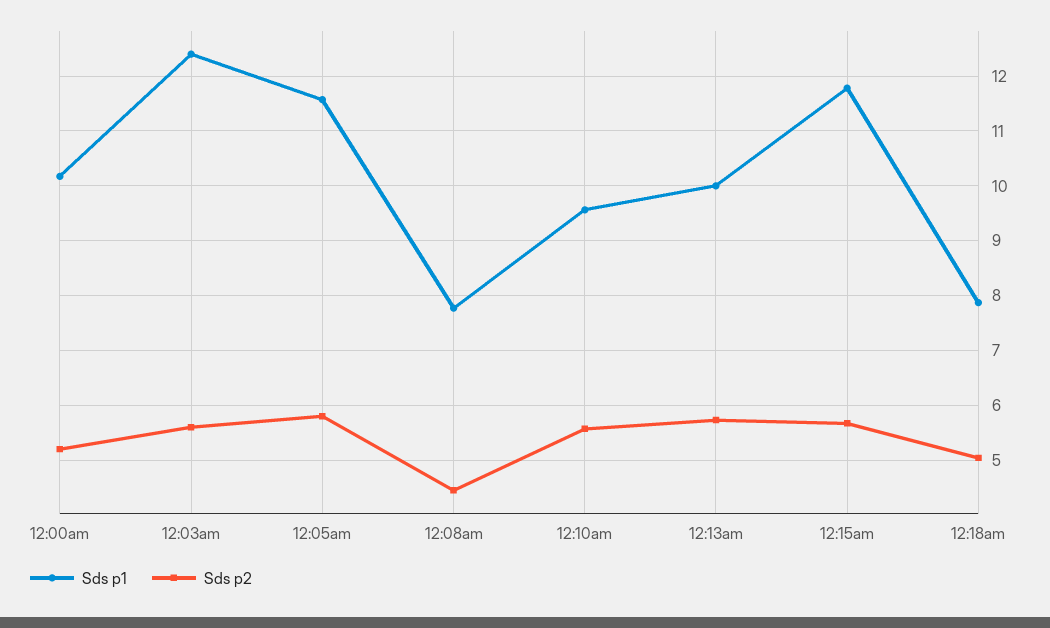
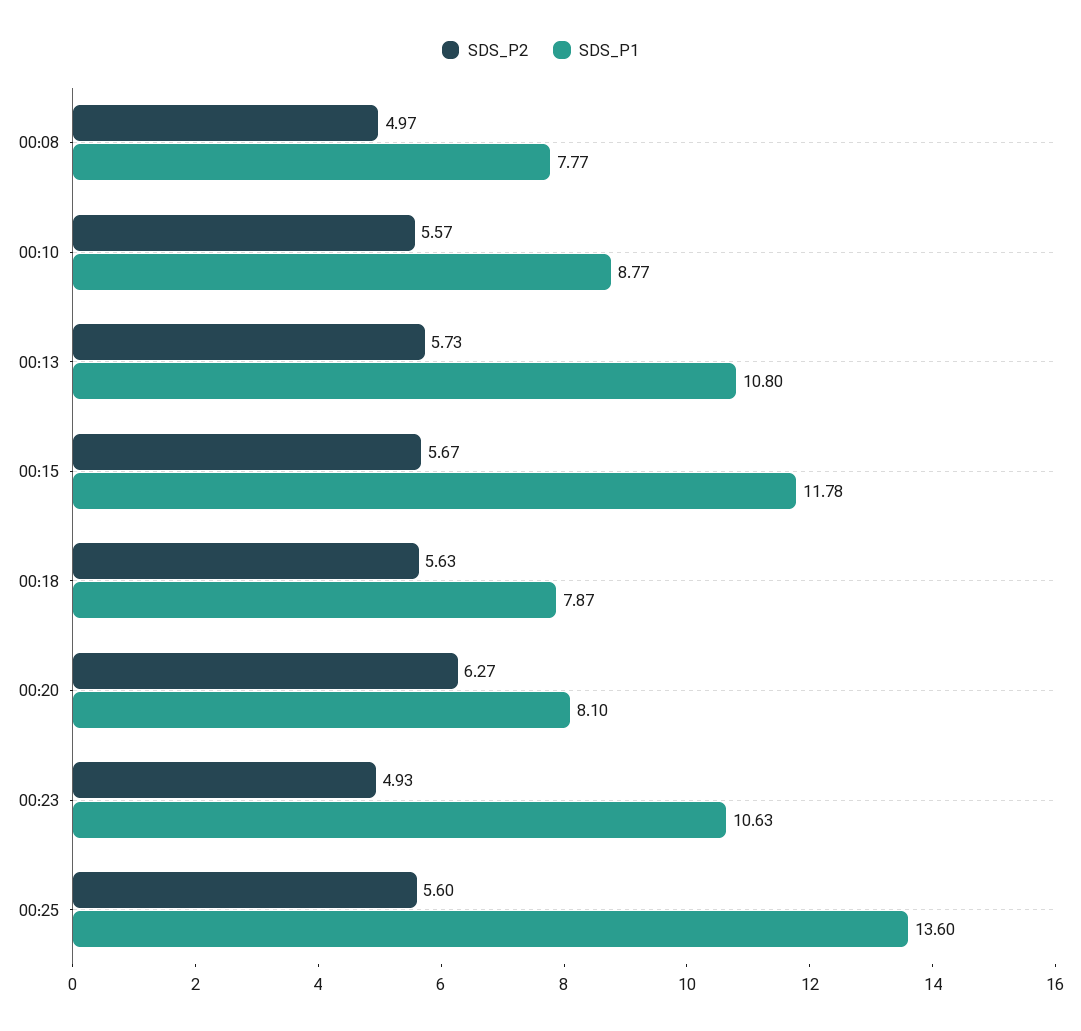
Sds p1, 12:00am: 10.2 -> none
Sds p2, 12:00am: 5.2 -> none
Sds p1, 12:03am: 12.4 -> none
Sds p2, 12:03am: 5.6 -> none
Sds p1, 12:05am: 11.6 -> none
Sds p2, 12:05am: 5.8 -> none
Sds p2, 12:08am: 4.4 -> 4.97
Sds p1, 12:10am: 9.6 -> 8.77
Sds p1, 12:13am: 10 -> 10.8
Sds p2, 12:18am: 5 -> 5.63
Sds p2, 00:20: none -> 6.27
Sds p1, 00:20: none -> 8.1
Sds p2, 00:23: none -> 4.93
Sds p1, 00:23: none -> 10.63
Sds p2, 00:25: none -> 5.6
Sds p1, 00:25: none -> 13.6

